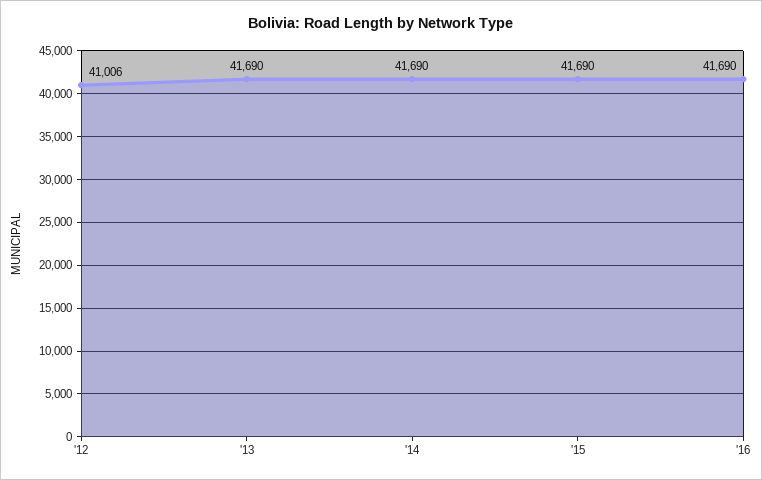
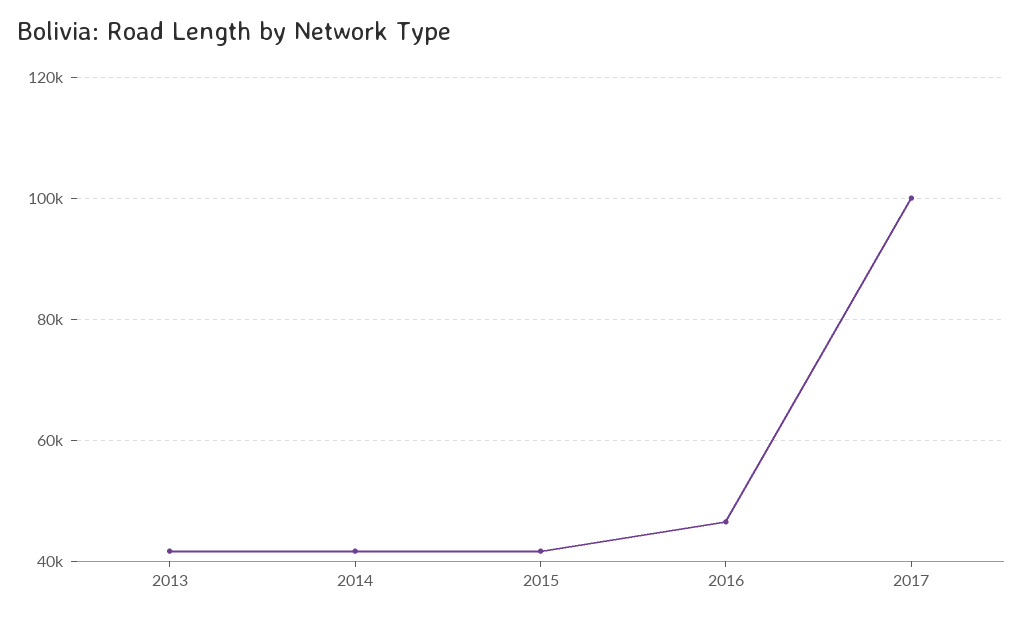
'12: 41006 -> none
'16: 41690 -> 46000
2017: none -> 100000

